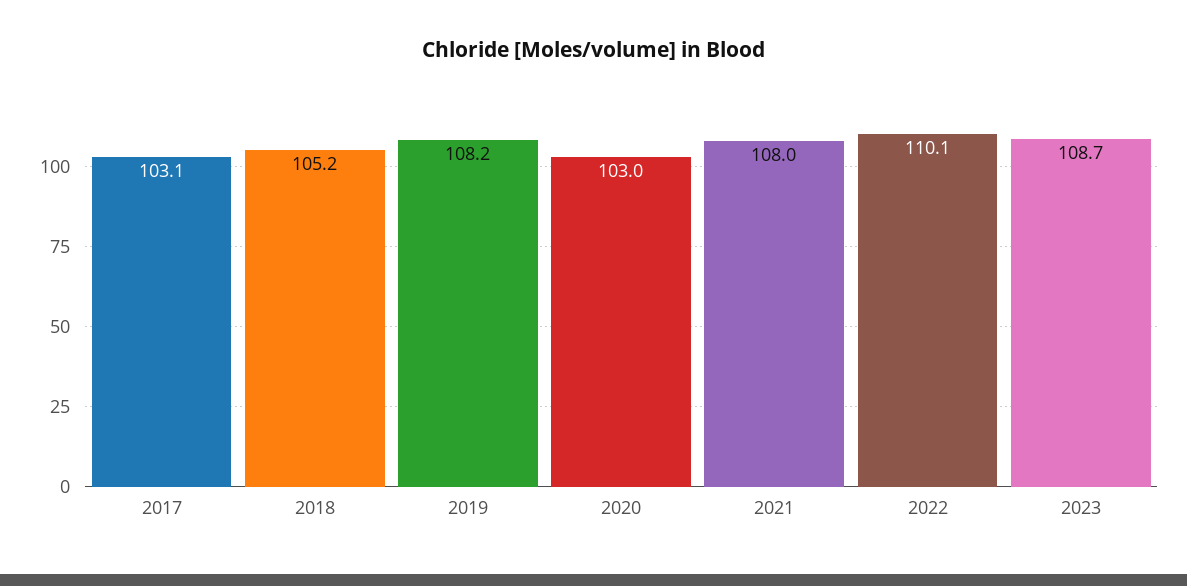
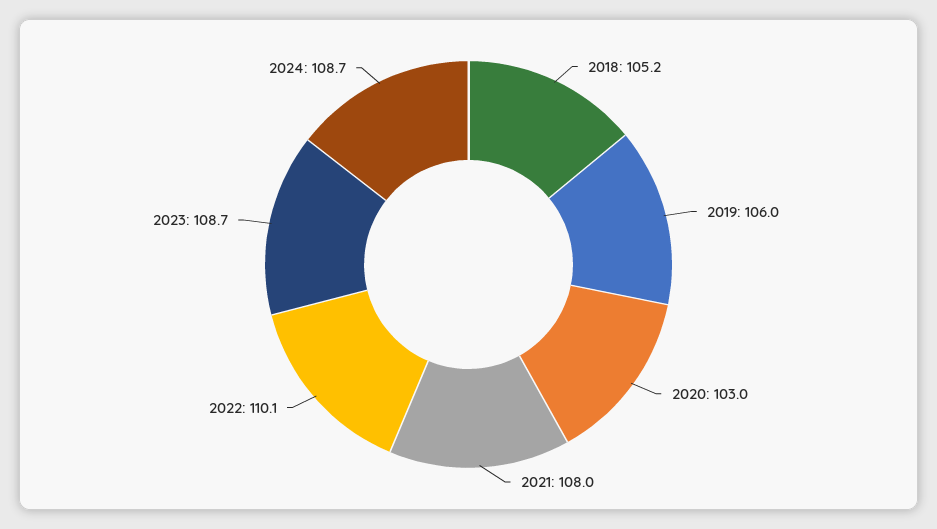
2017: 103.1 -> none
2019: 108.2 -> 106
2024: none -> 108.7

